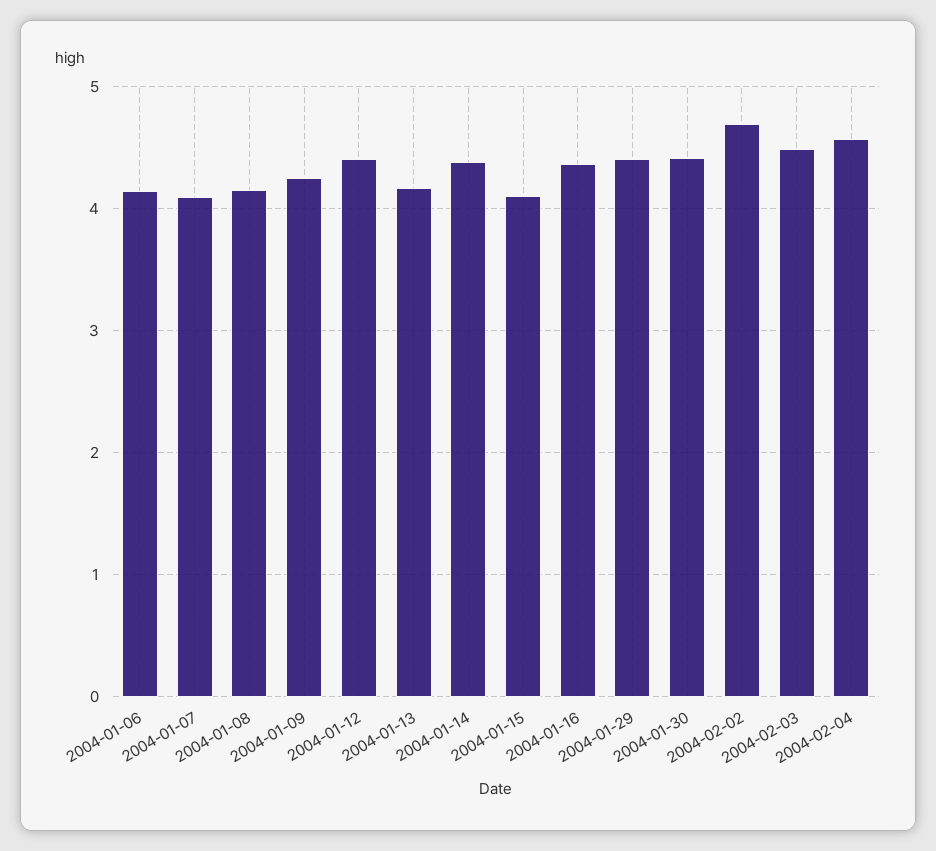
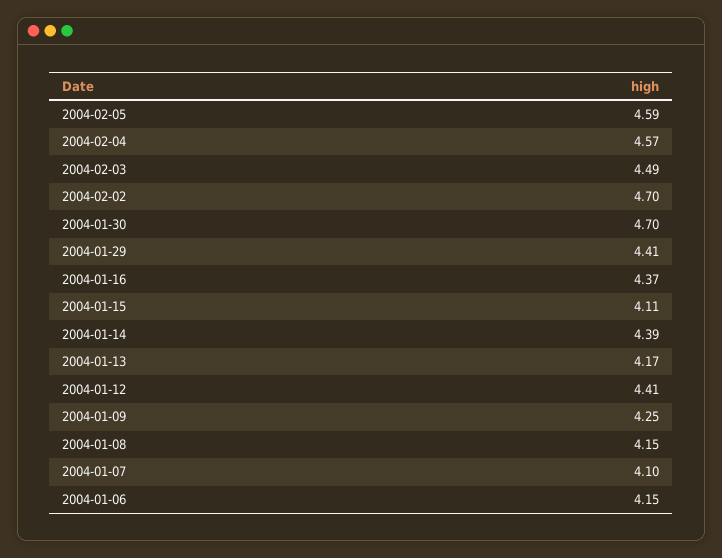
2004-01-30: 4.4 -> 4.7
2004-02-05: none -> 4.59

